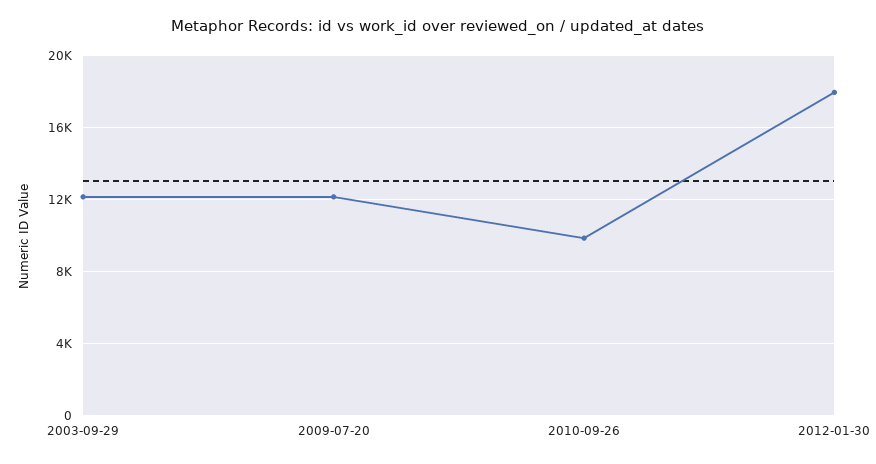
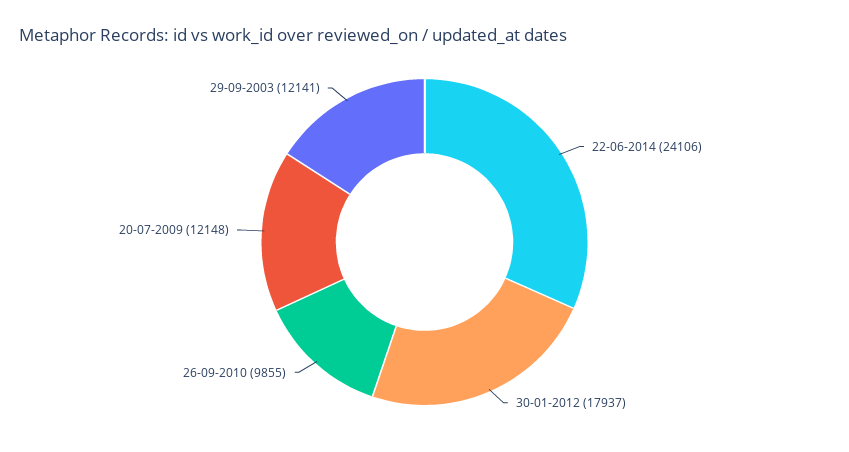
22-06-2014: none -> 24106

